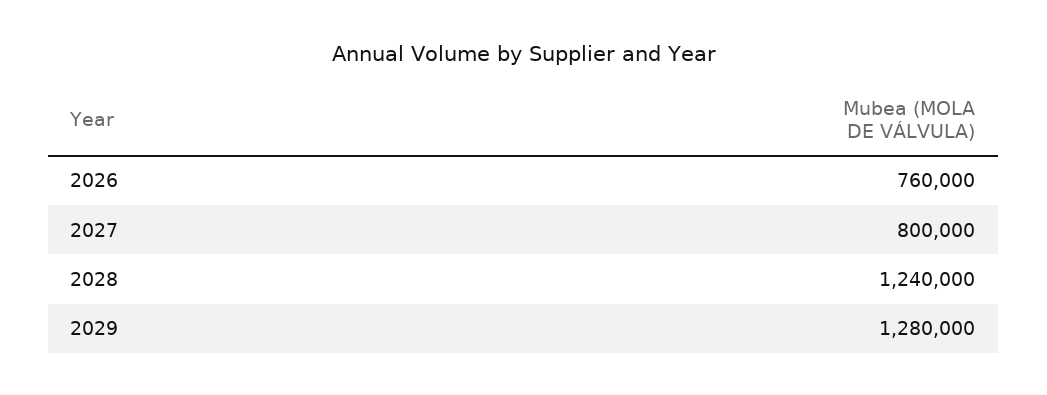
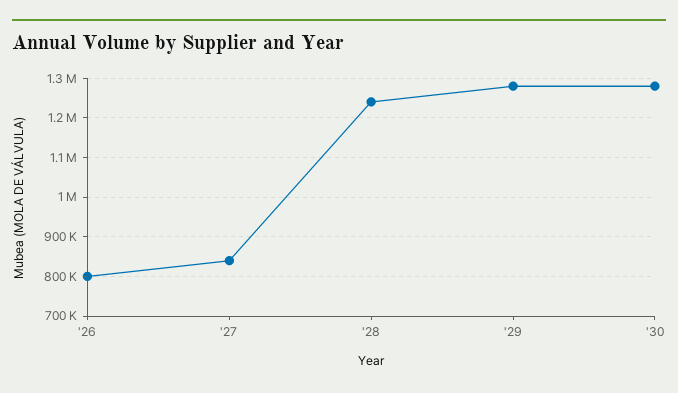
2026: 760000 -> 800000
2027: 800000 -> 840000
'30: none -> 1280000

